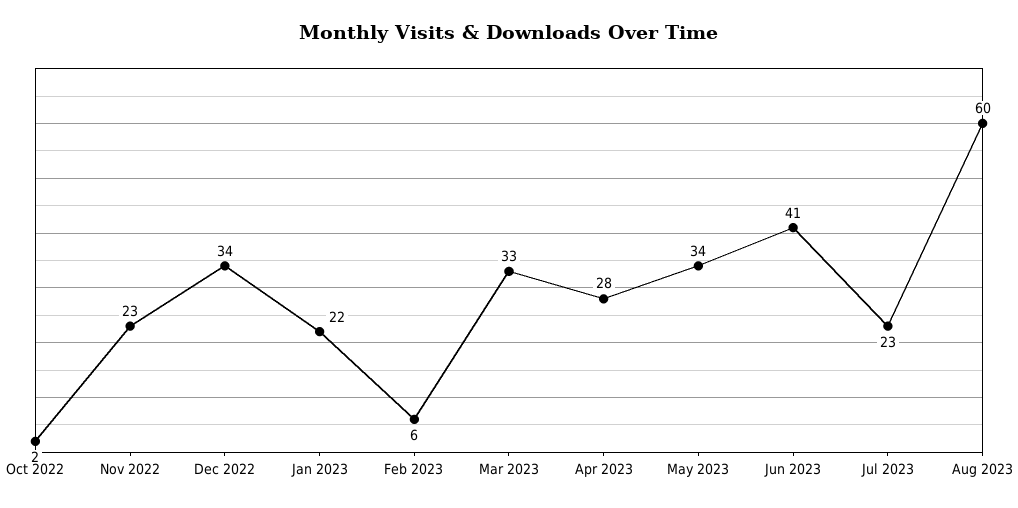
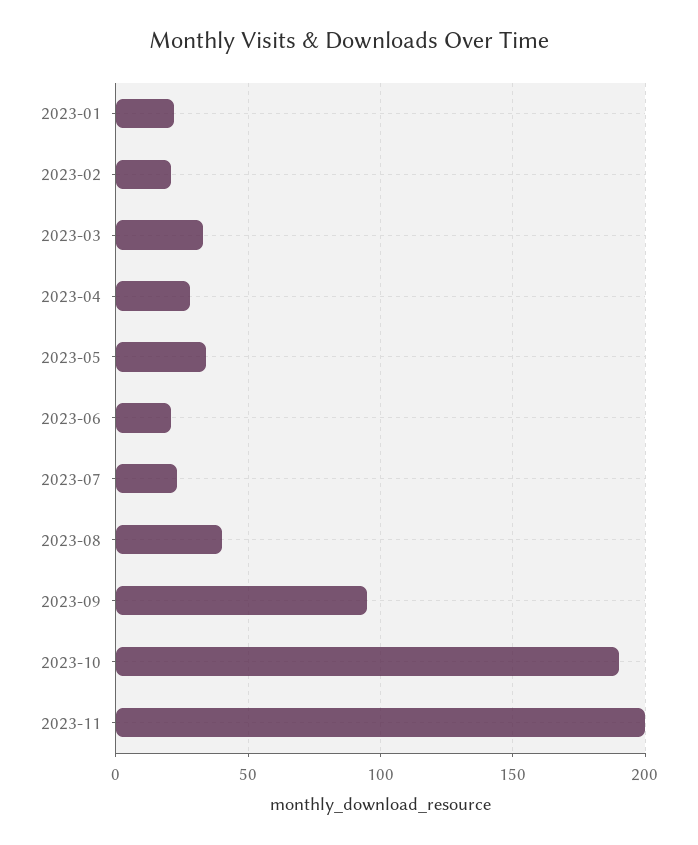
Oct 2022: 2 -> none
Nov 2022: 23 -> none
Dec 2022: 34 -> none
Feb 2023: 6 -> 20
Jun 2023: 41 -> 20
Aug 2023: 60 -> 40
2023-09: none -> 95
2023-10: none -> 190
2023-11: none -> 200

